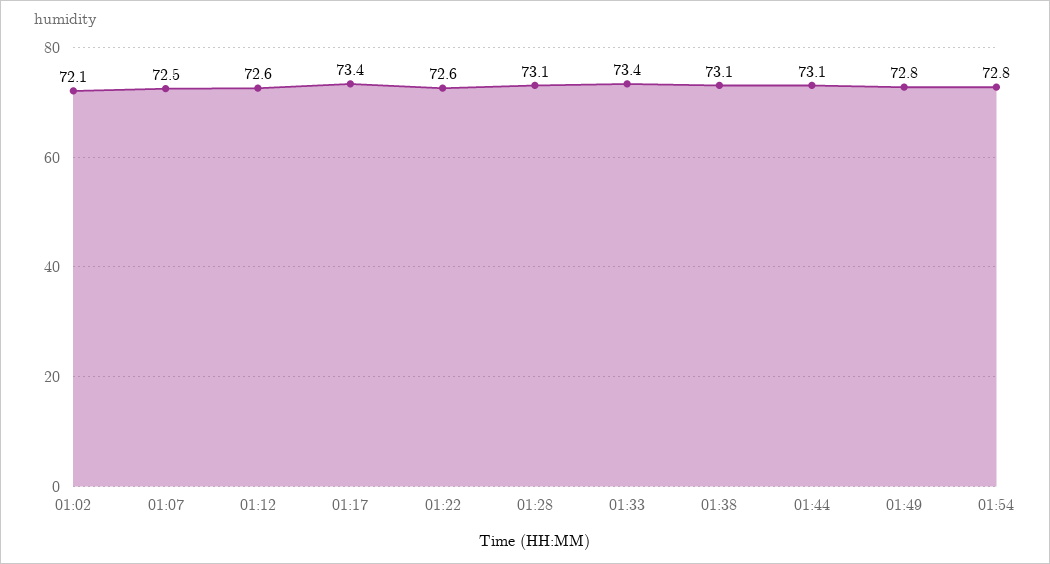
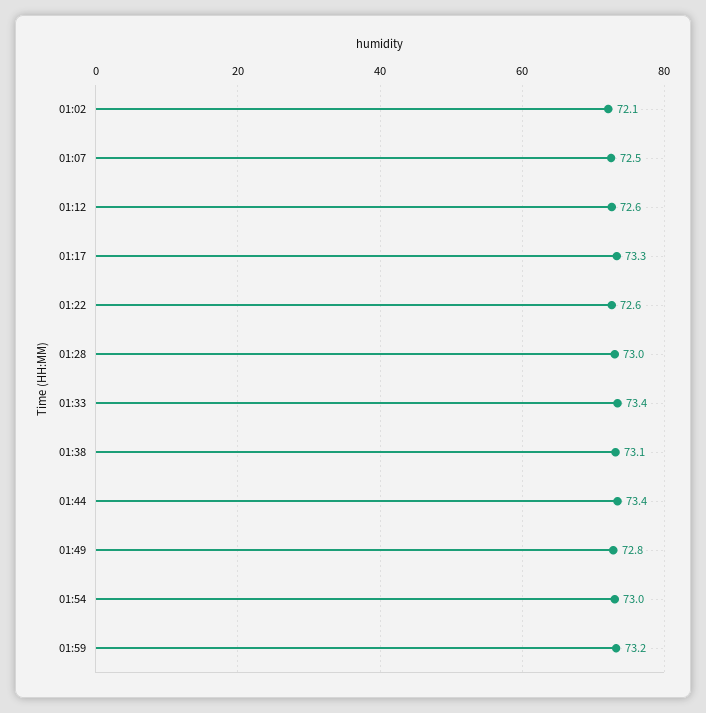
01:17: 73.4 -> 73.3
01:28: 73.1 -> 73
01:44: 73.1 -> 73.4
01:54: 72.8 -> 73
01:59: none -> 73.2

